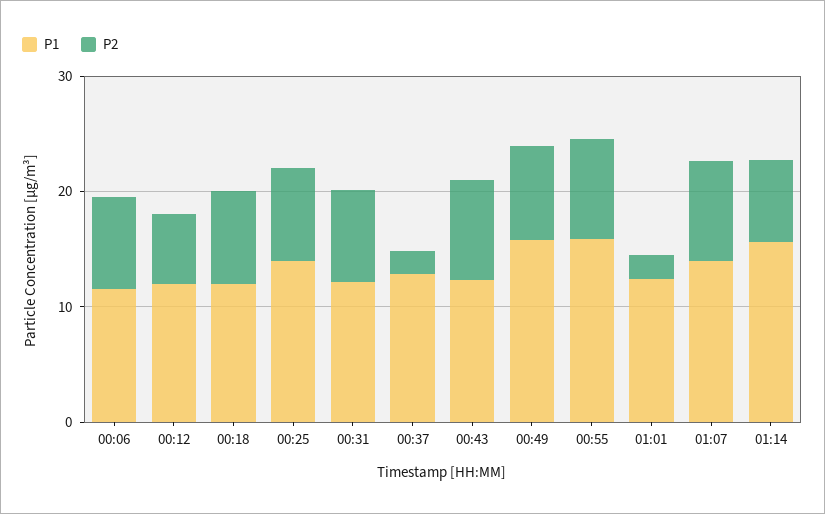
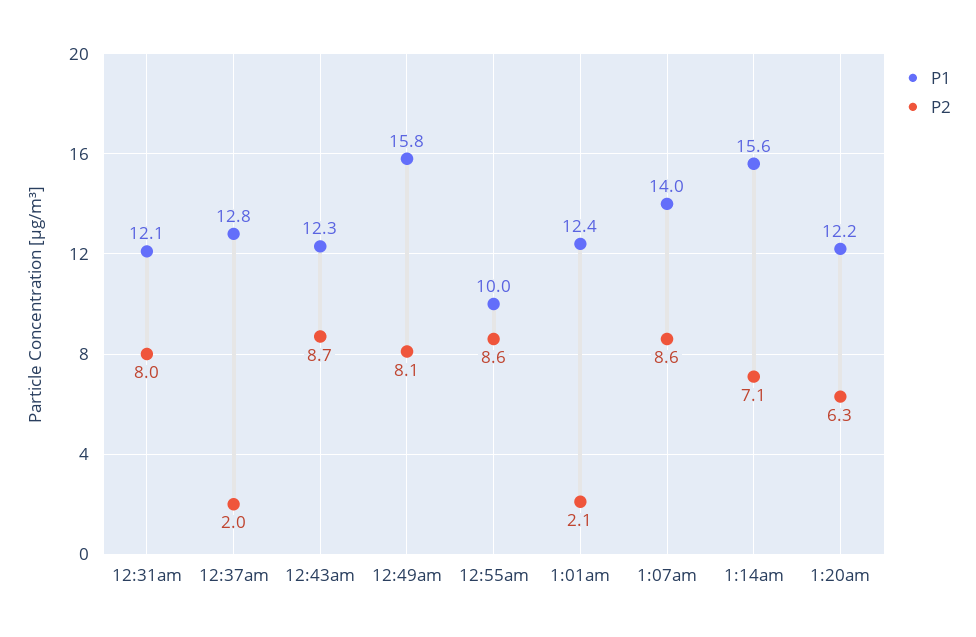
P1, 00:06: 12 -> none
P2, 00:06: 8 -> none
P1, 00:12: 12 -> none
P2, 00:12: 6 -> none
P1, 00:18: 12 -> none
P2, 00:18: 8 -> none
P1, 00:25: 14 -> none
P2, 00:25: 8 -> none
P1, 00:55: 16 -> 10
P1, 1:20am: none -> 12.2
P2, 1:20am: none -> 6.3

